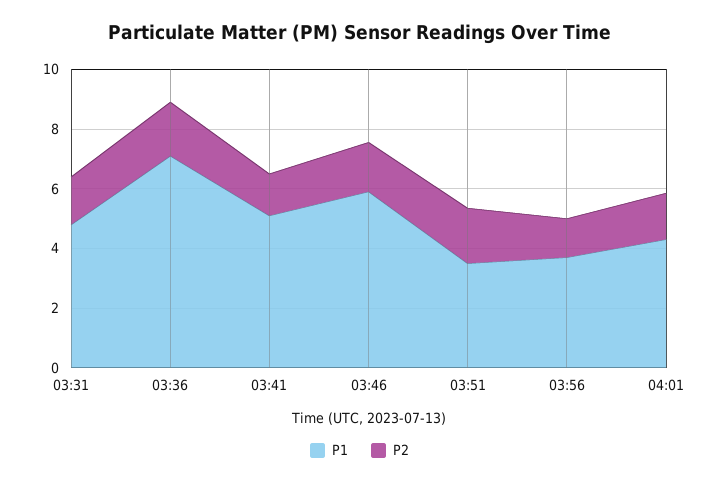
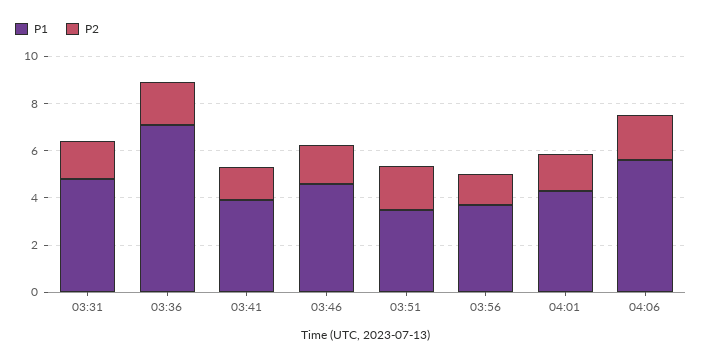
P1, 03:41: 5 -> 4
P1, 03:46: 6 -> 4.5
P1, 04:06: none -> 5.5
P2, 04:06: none -> 2

